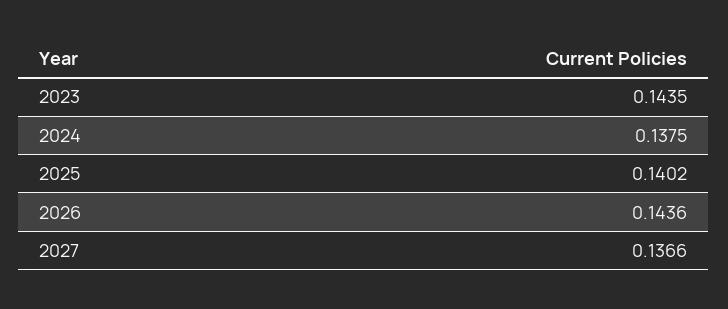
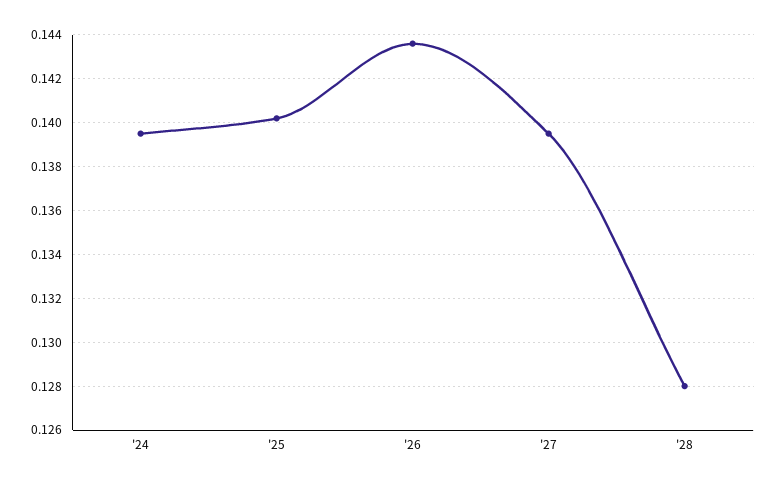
2023: 0.1435 -> none
2024: 0.1375 -> 0.1395
2027: 0.1366 -> 0.1395
'28: none -> 0.128

